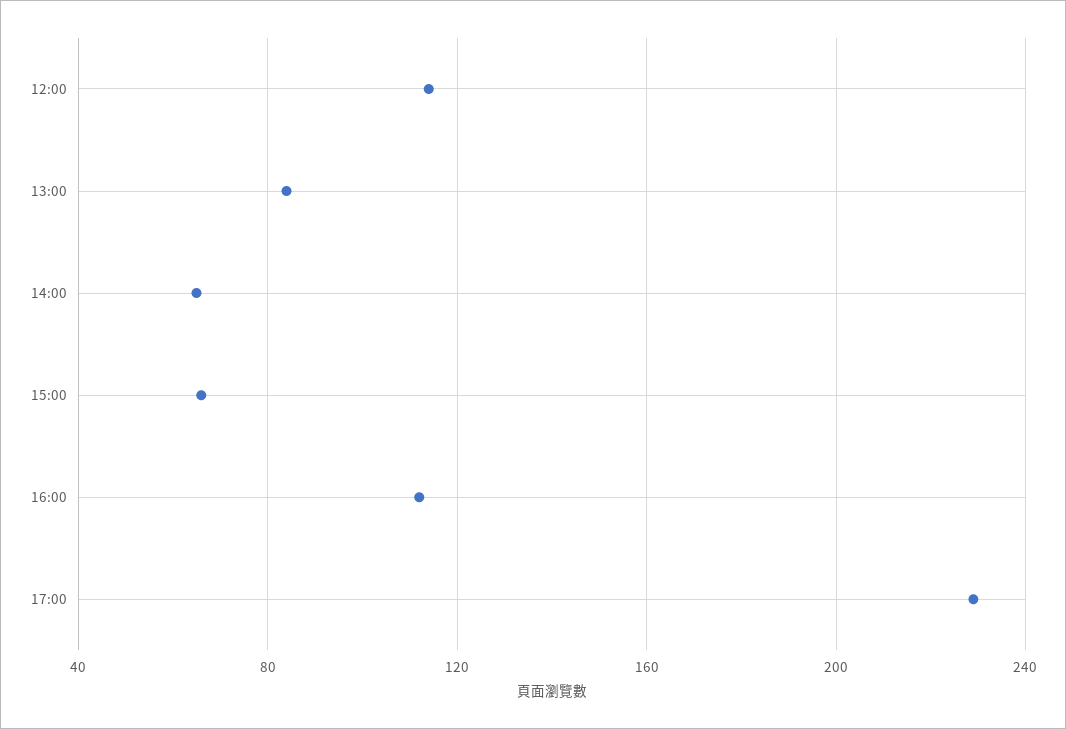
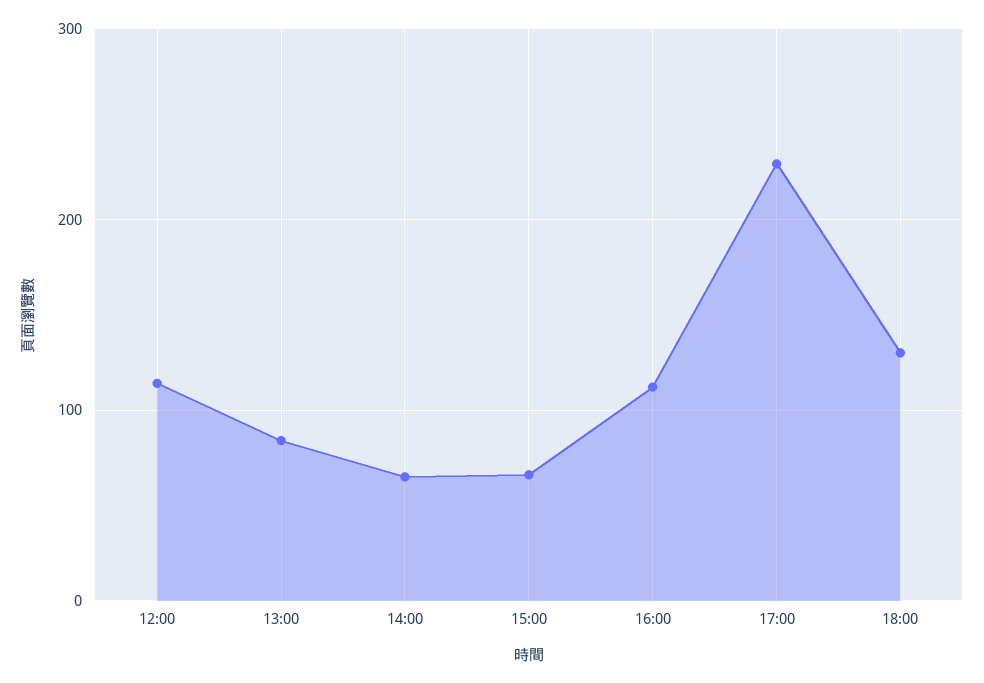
18:00: none -> 130

